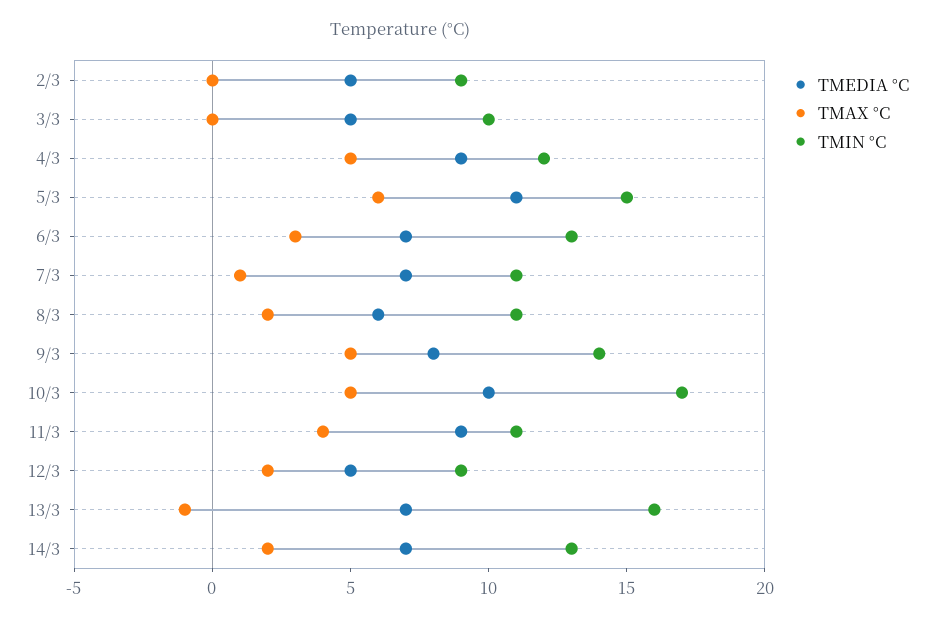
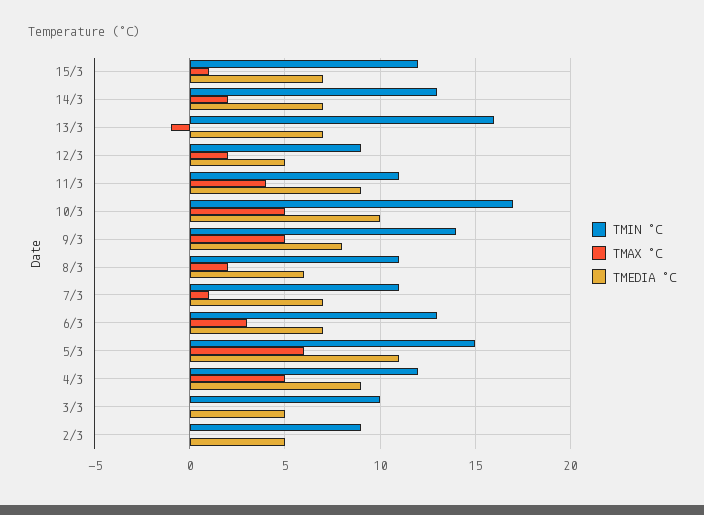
TMIN °C, 15/3: none -> 12
TMAX °C, 15/3: none -> 1
TMEDIA °C, 15/3: none -> 7

